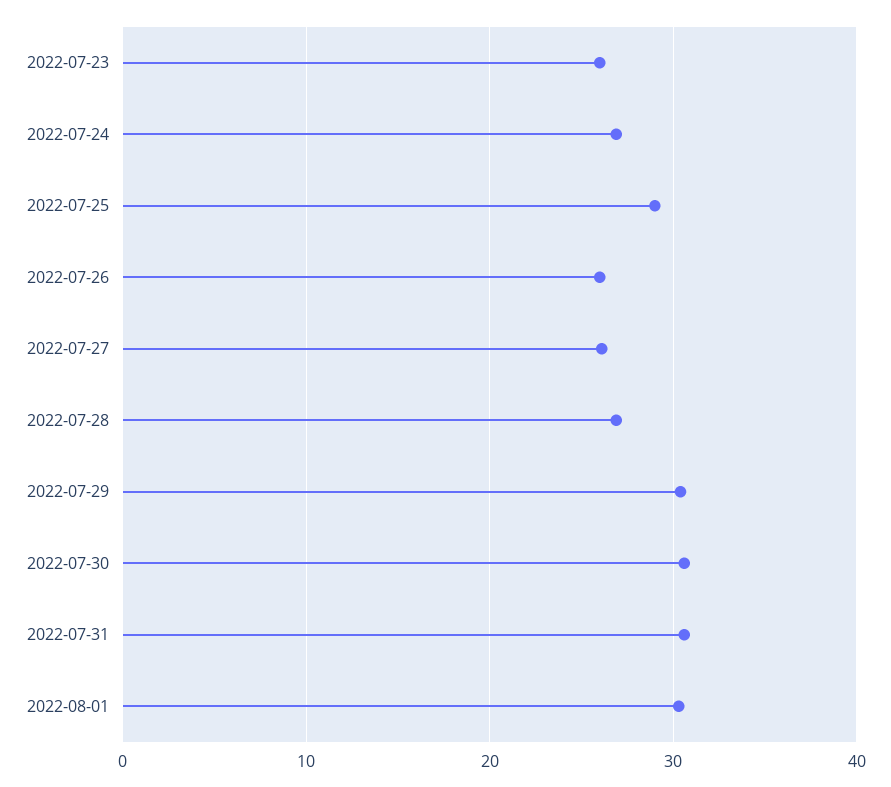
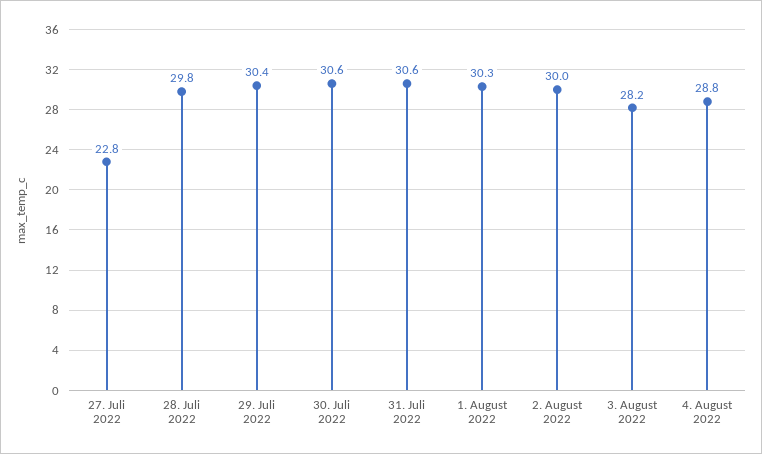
2022-07-23: 26 -> none
2022-07-24: 27 -> none
2022-07-25: 29 -> none
2022-07-26: 26 -> none
2022-07-27: 26 -> 22.8
2022-07-28: 27 -> 29.8
2. August 2022: none -> 30
3. August 2022: none -> 28.2
4. August 2022: none -> 28.8

